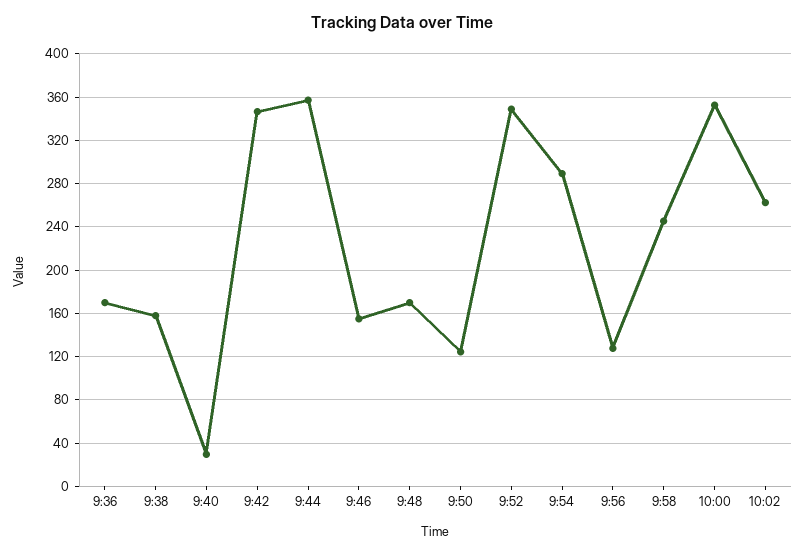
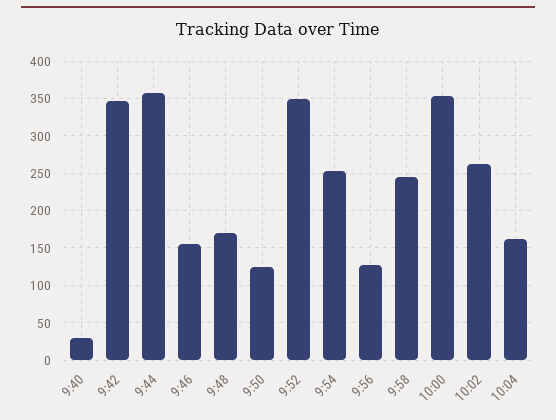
9:36: 170 -> none
9:38: 160 -> none
9:54: 290 -> 250
10:04: none -> 160

